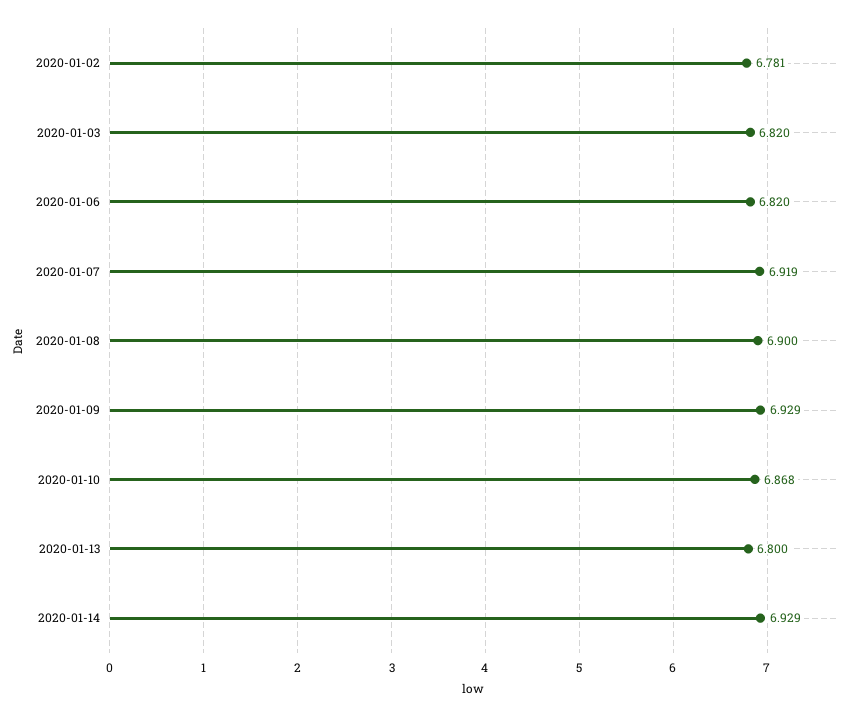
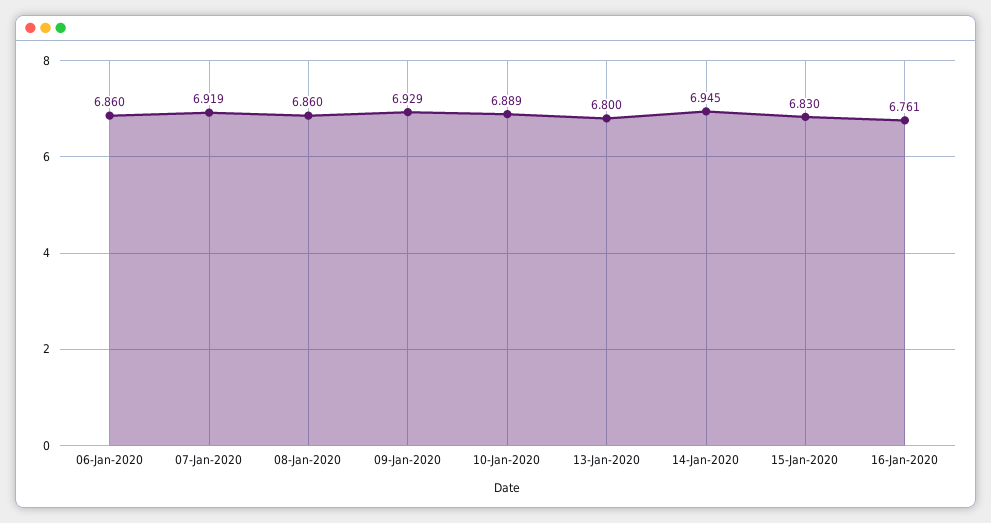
2020-01-02: 6.781 -> none
2020-01-03: 6.82 -> none
2020-01-06: 6.82 -> 6.86
2020-01-08: 6.9 -> 6.86
2020-01-10: 6.868 -> 6.889
2020-01-14: 6.929 -> 6.945
15-Jan-2020: none -> 6.83
16-Jan-2020: none -> 6.761

